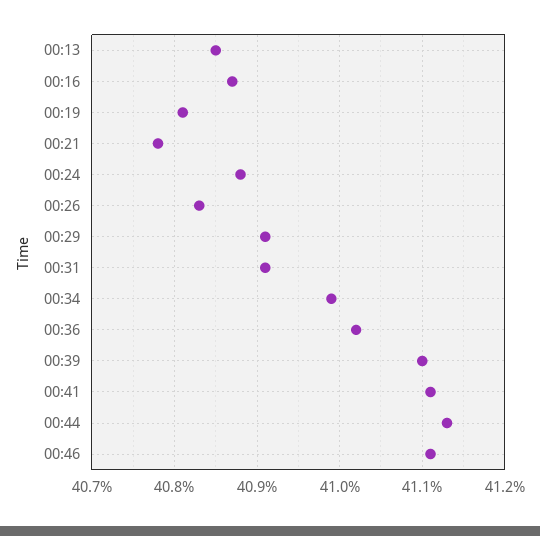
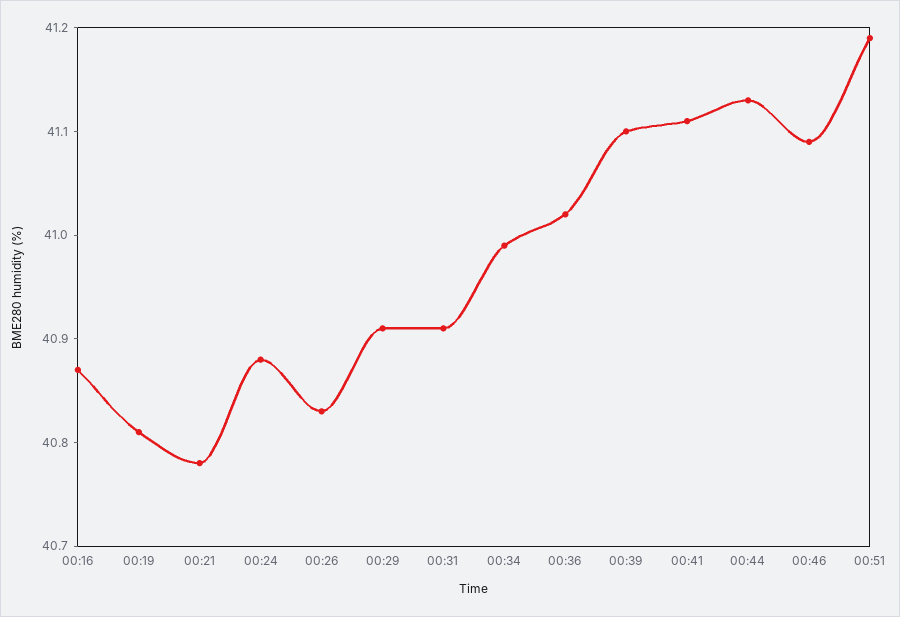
00:13: 40.85 -> none
00:46: 41.11 -> 41.09
00:51: none -> 41.19

